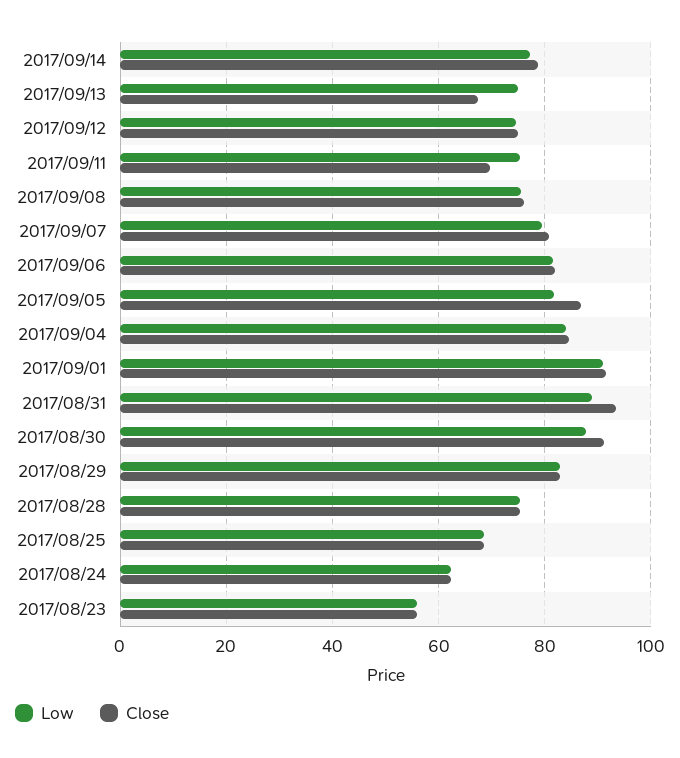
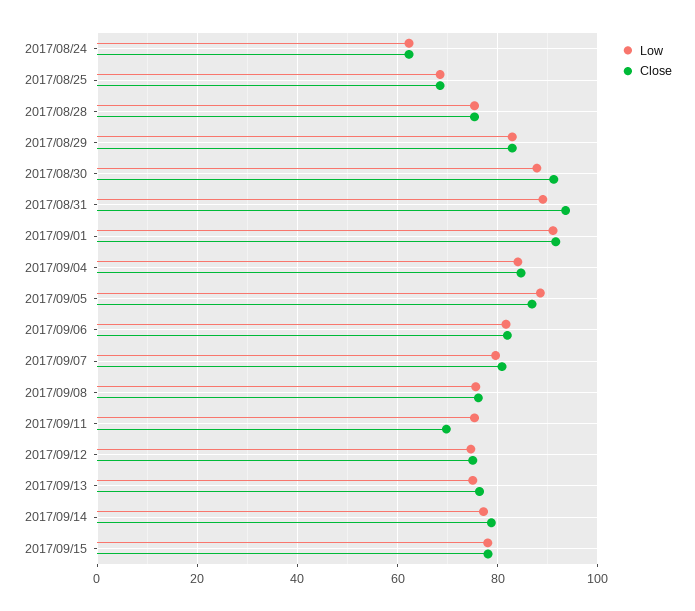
Close, 2017/09/13: 68 -> 76
Low, 2017/09/05: 82 -> 88
Low, 2017/08/23: 56 -> none
Close, 2017/08/23: 56 -> none
Low, 2017/09/15: none -> 78
Close, 2017/09/15: none -> 78

